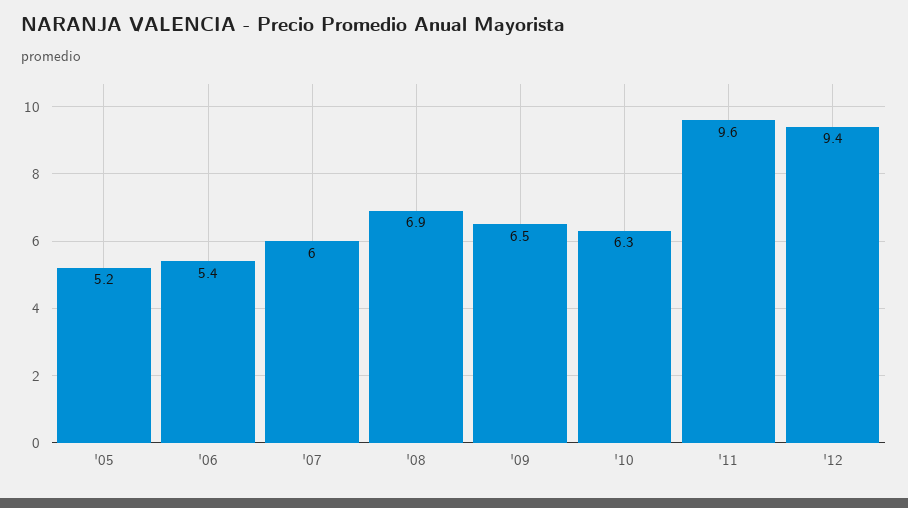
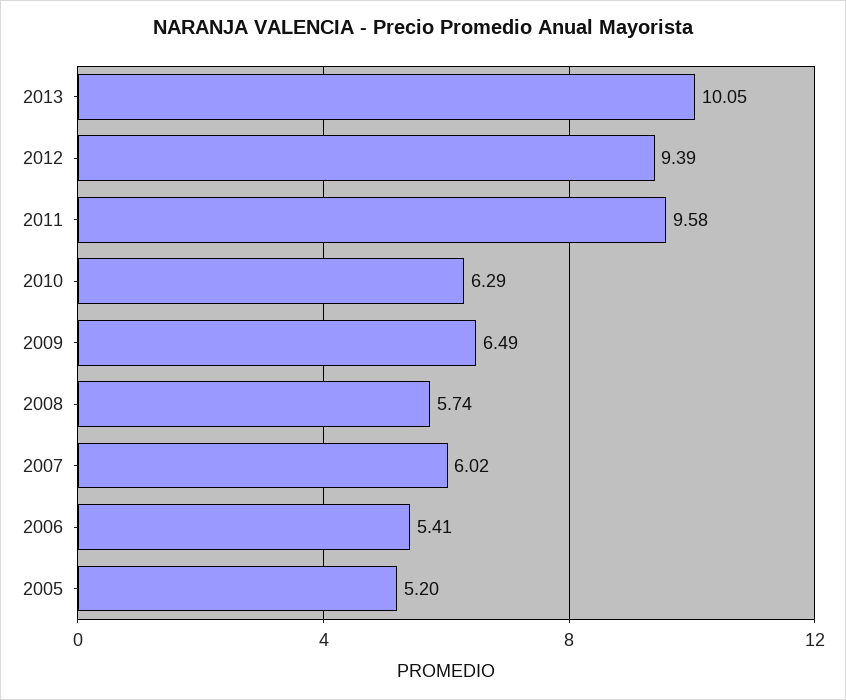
'08: 6.9 -> 5.74
2013: none -> 10.05

